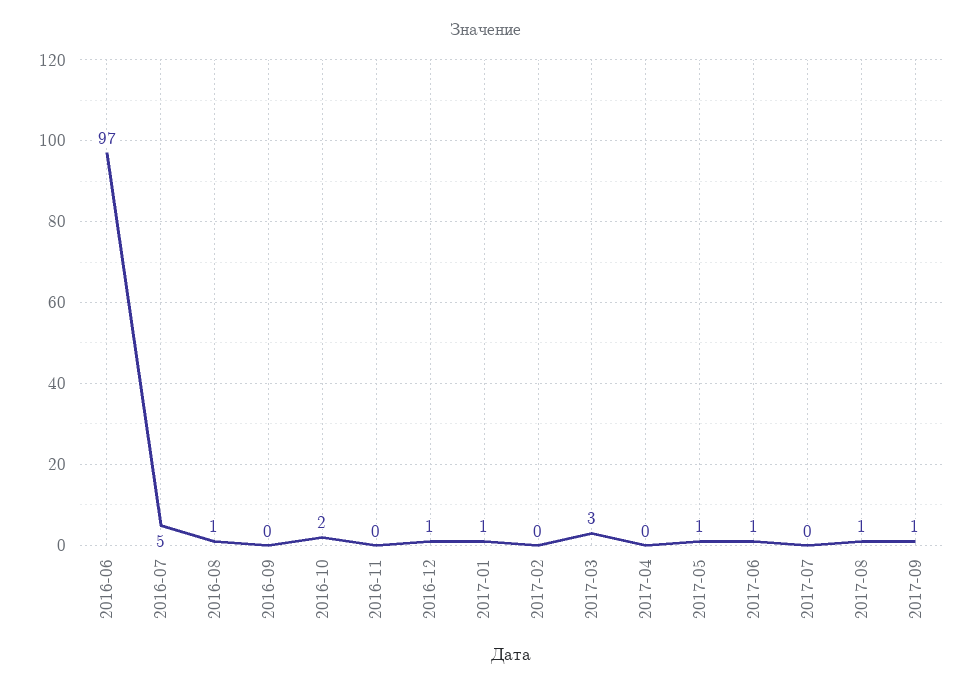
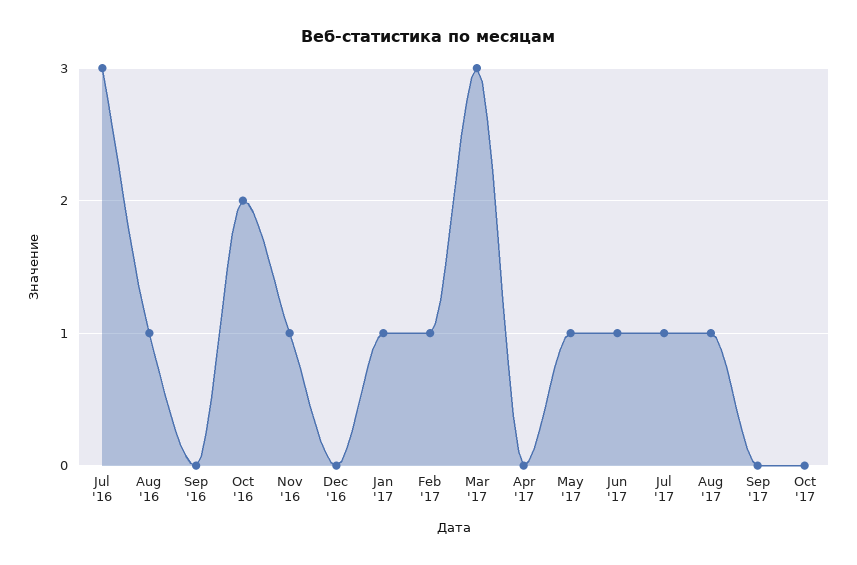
2016-06: 97 -> none
2016-07: 5 -> 3
2016-11: 0 -> 1
2016-12: 1 -> 0
2017-02: 0 -> 1
2017-07: 0 -> 1
2017-09: 1 -> 0
Oct '17: none -> 0

